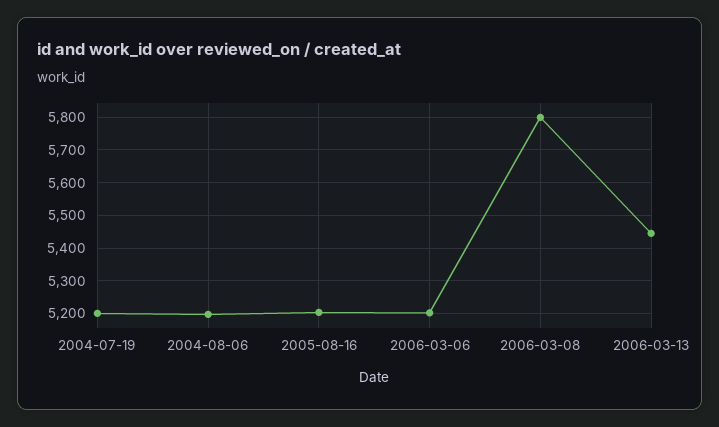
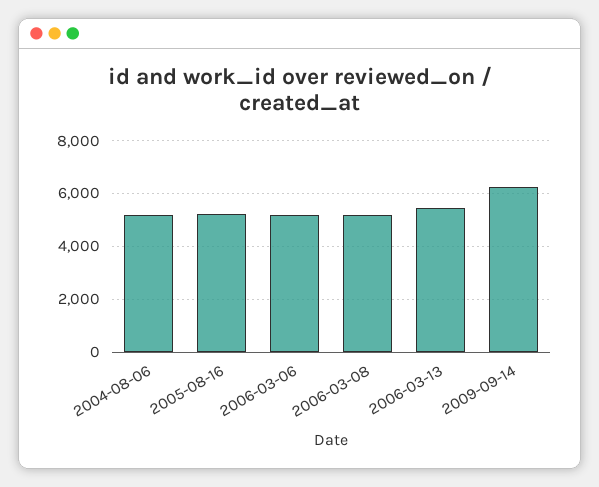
2004-07-19: 5200 -> none
2006-03-08: 5800 -> 5250
2009-09-14: none -> 6250

